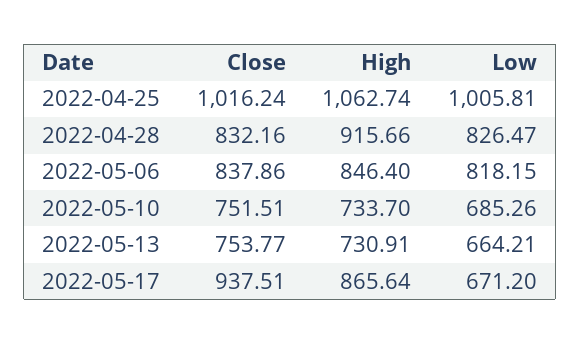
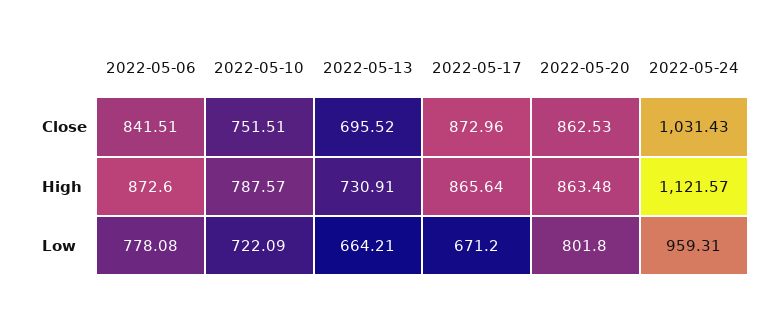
Close, 2022-04-25: 1016.24 -> none
High, 2022-04-25: 1062.74 -> none
Low, 2022-04-25: 1005.81 -> none
Close, 2022-04-28: 832.16 -> none
High, 2022-04-28: 915.66 -> none
Low, 2022-04-28: 826.47 -> none
Close, 2022-05-06: 837.86 -> 841.51
High, 2022-05-06: 846.4 -> 872.6
Low, 2022-05-06: 818.15 -> 778.08
High, 2022-05-10: 733.7 -> 787.57
Low, 2022-05-10: 685.26 -> 722.09
Close, 2022-05-13: 753.77 -> 695.52
Close, 2022-05-17: 937.51 -> 872.96
Close, 2022-05-20: none -> 862.53
Close, 2022-05-24: none -> 1031.43
High, 2022-05-20: none -> 863.48
High, 2022-05-24: none -> 1121.57
Low, 2022-05-20: none -> 801.8
Low, 2022-05-24: none -> 959.31

